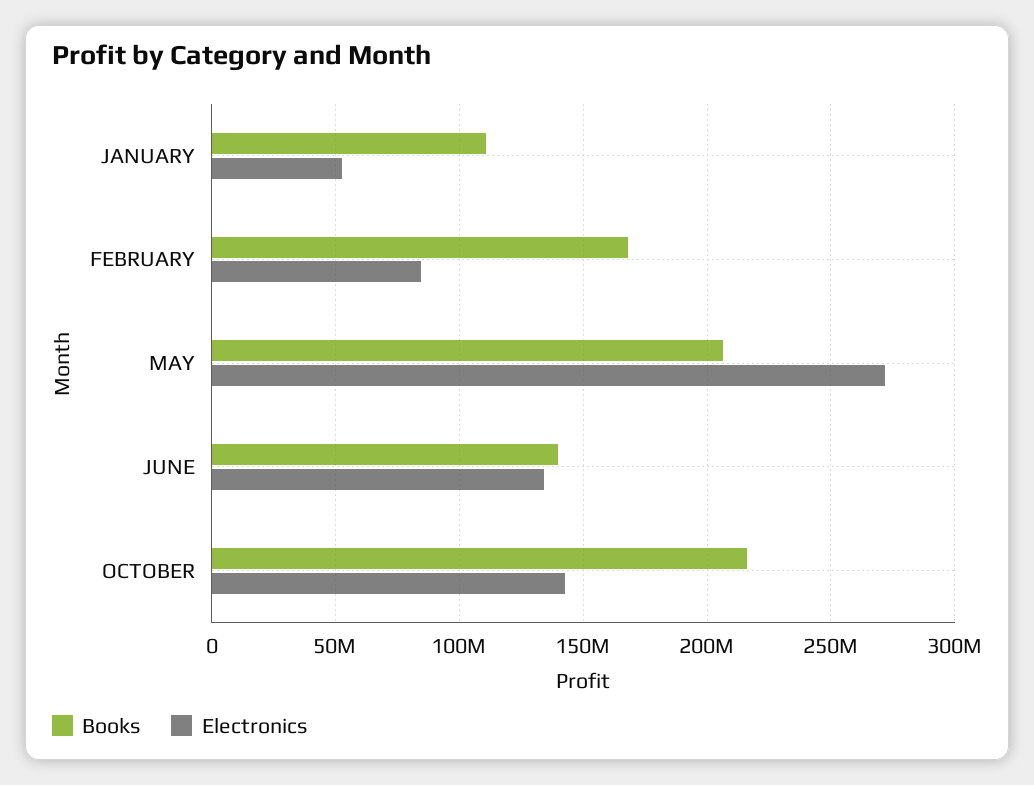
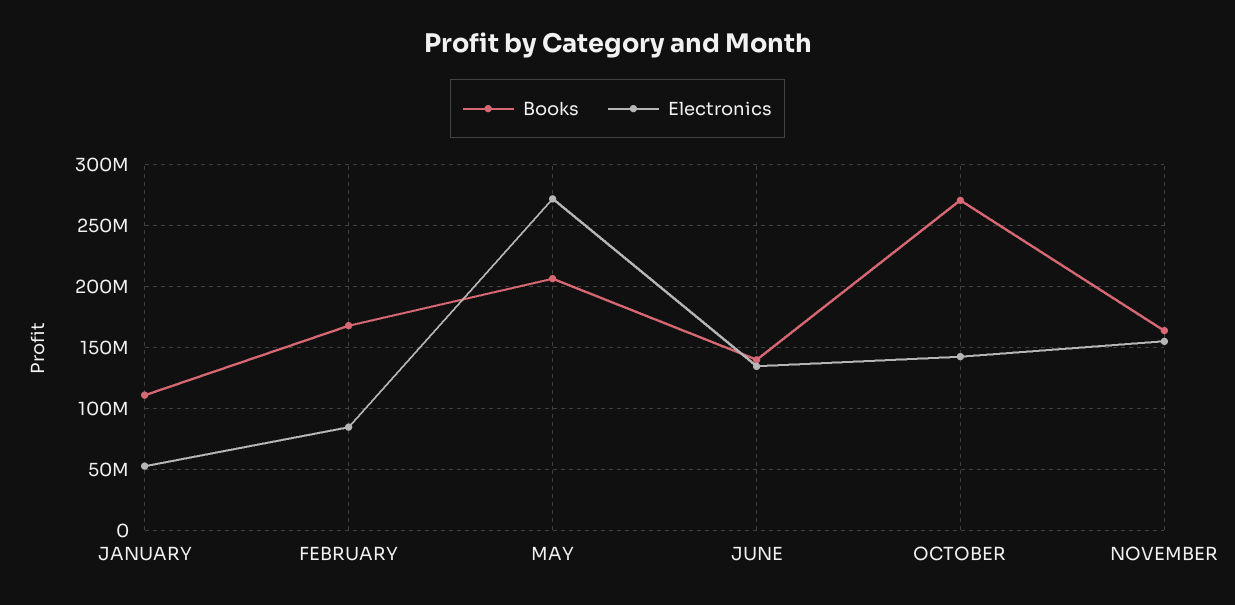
Books, OCTOBER: 215000000 -> 270000000
Books, NOVEMBER: none -> 165000000
Electronics, NOVEMBER: none -> 155000000

